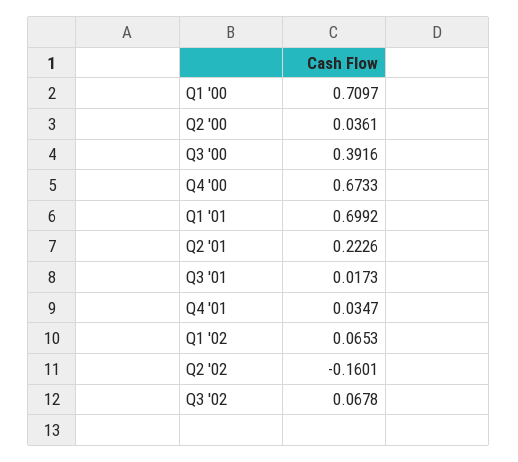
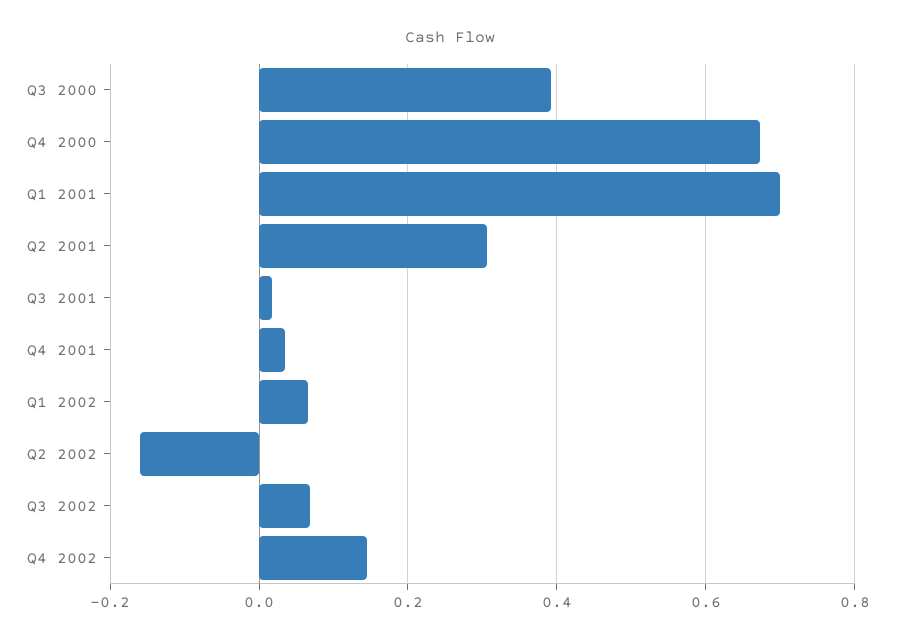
Q1 '00: 0.7097 -> none
Q2 '00: 0.0361 -> none
Q2 '01: 0.2226 -> 0.3
Q4 2002: none -> 0.14

